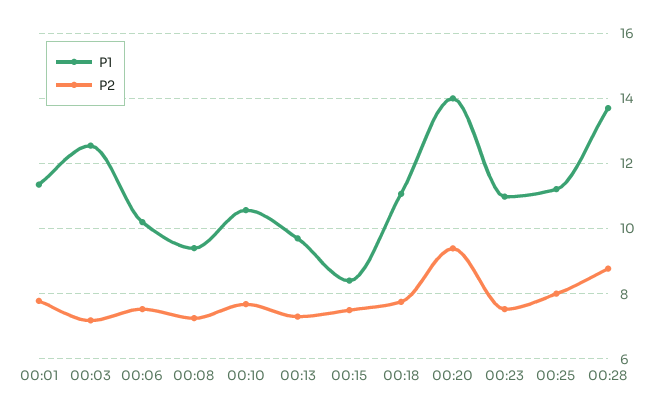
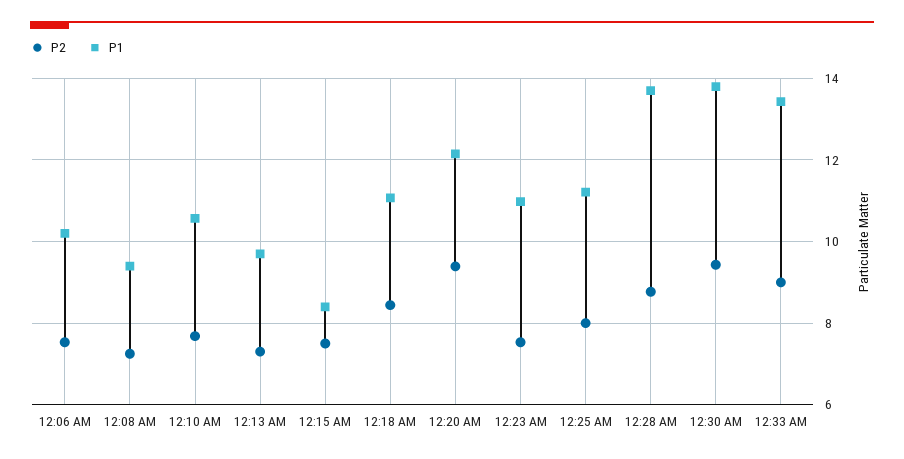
P1, 00:01: 11.4 -> none
P2, 00:01: 7.8 -> none
P1, 00:03: 12.6 -> none
P2, 00:03: 7.2 -> none
P2, 00:18: 7.8 -> 8.4
P1, 00:20: 14 -> 12.2
P2, 12:30 AM: none -> 9.4
P1, 12:30 AM: none -> 13.8
P2, 12:33 AM: none -> 9
P1, 12:33 AM: none -> 13.4

